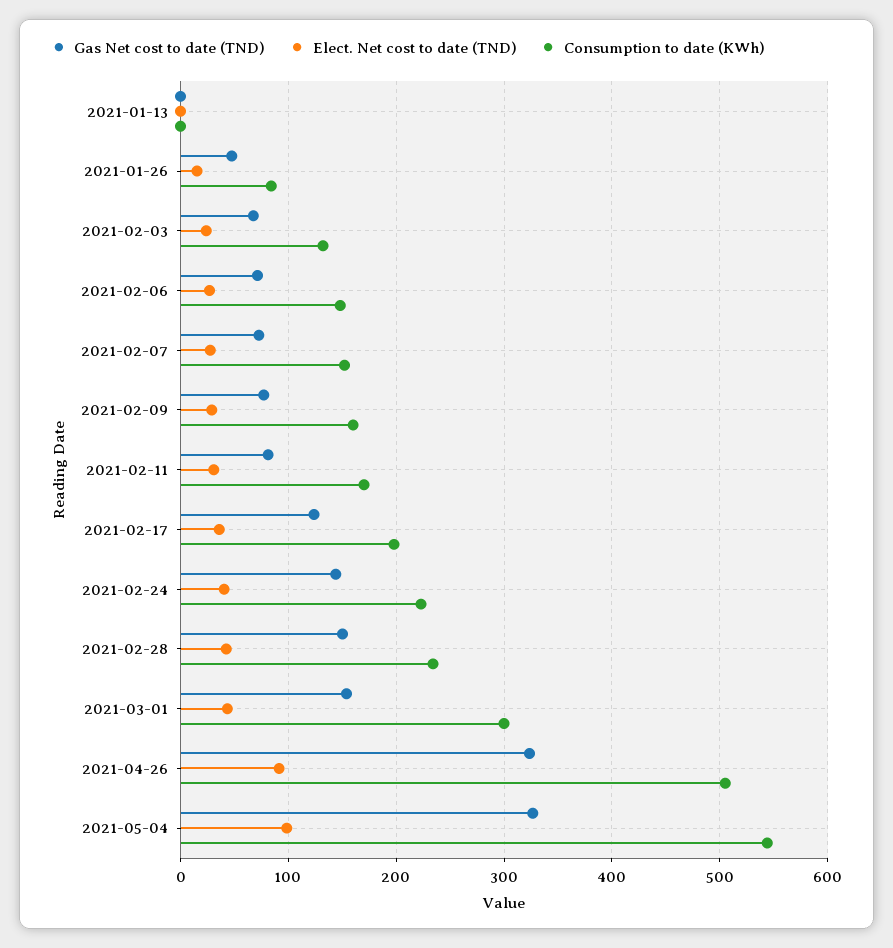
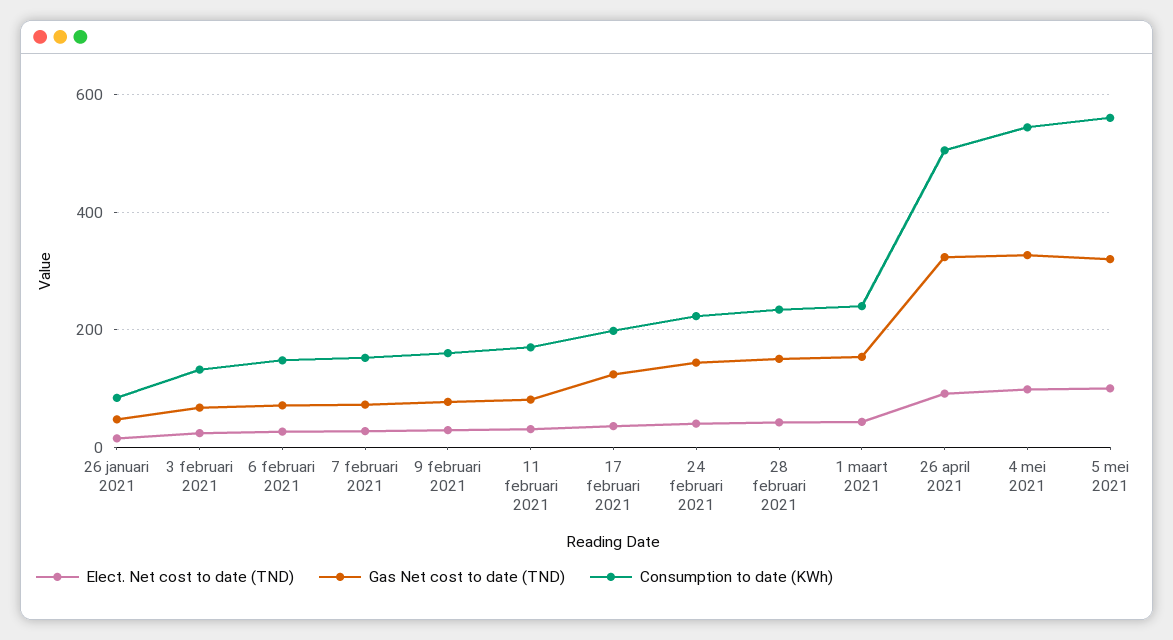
Gas Net cost to date (TND), 2021-01-13: 0 -> none
Elect. Net cost to date (TND), 2021-01-13: 0 -> none
Consumption to date (KWh), 2021-01-13: 0 -> none
Consumption to date (KWh), 2021-03-01: 300 -> 240
Elect. Net cost to date (TND), 5 mei 2021: none -> 100
Gas Net cost to date (TND), 5 mei 2021: none -> 320
Consumption to date (KWh), 5 mei 2021: none -> 560

